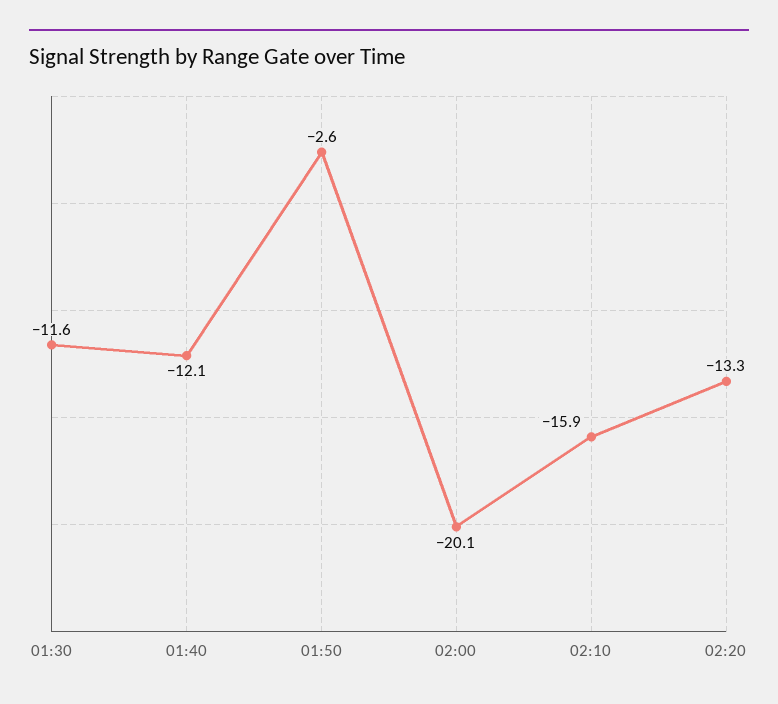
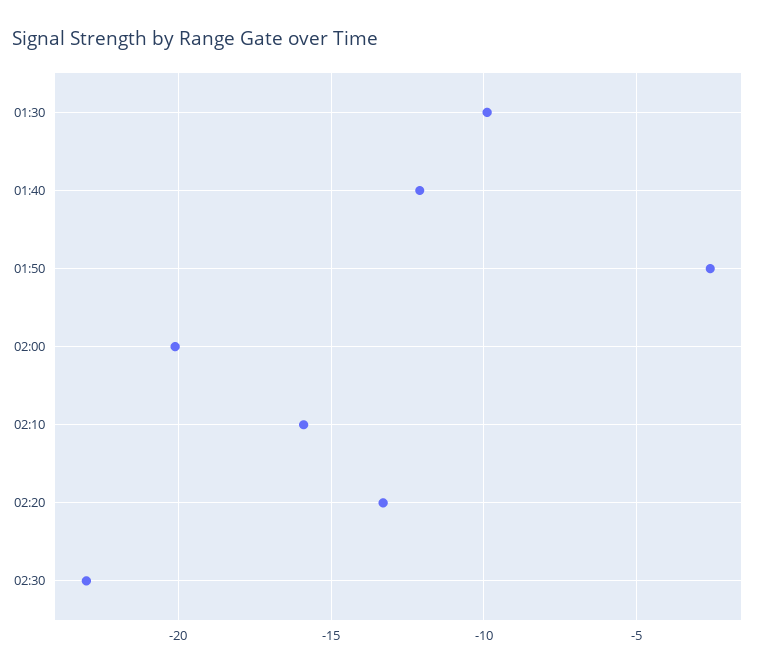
01:30: -11.6 -> -10
02:30: none -> -23

